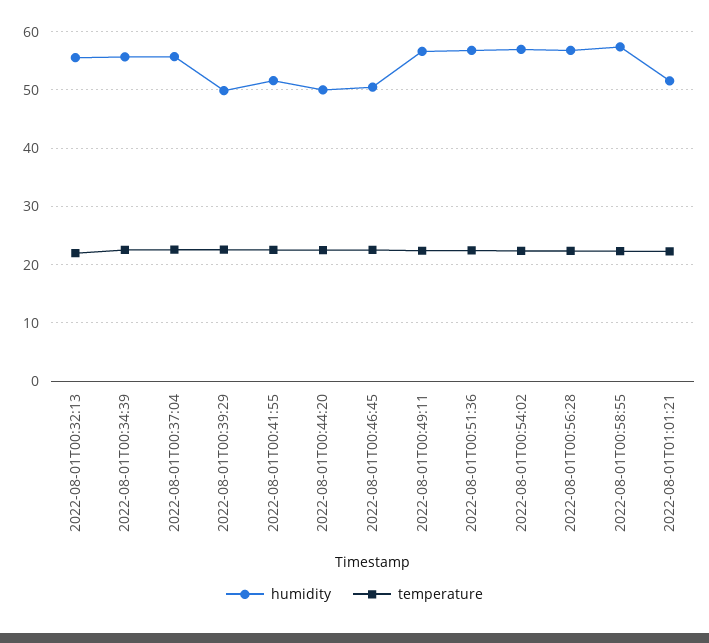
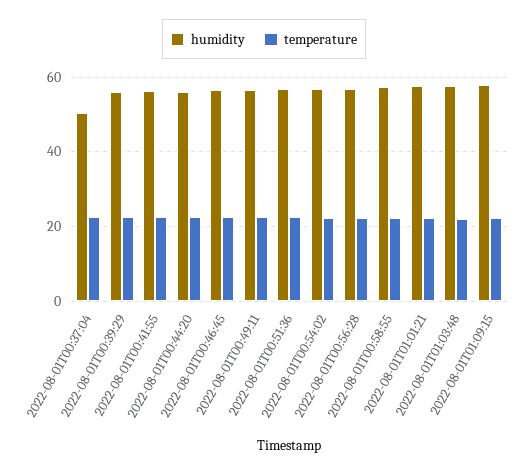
humidity, 2022-08-01T00:32:13: 56 -> none
temperature, 2022-08-01T00:32:13: 22 -> none
humidity, 2022-08-01T00:34:39: 56 -> none
temperature, 2022-08-01T00:34:39: 22 -> none
humidity, 2022-08-01T00:37:04: 56 -> 50
humidity, 2022-08-01T00:39:29: 50 -> 56
humidity, 2022-08-01T00:41:55: 52 -> 56
humidity, 2022-08-01T00:44:20: 50 -> 56
humidity, 2022-08-01T00:46:45: 50 -> 56
humidity, 2022-08-01T01:01:21: 52 -> 58
humidity, 2022-08-01T01:03:48: none -> 58
temperature, 2022-08-01T01:03:48: none -> 22
humidity, 2022-08-01T01:09:15: none -> 58
temperature, 2022-08-01T01:09:15: none -> 22

